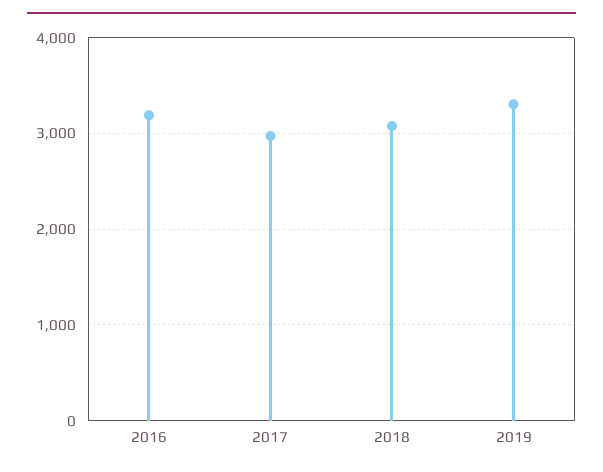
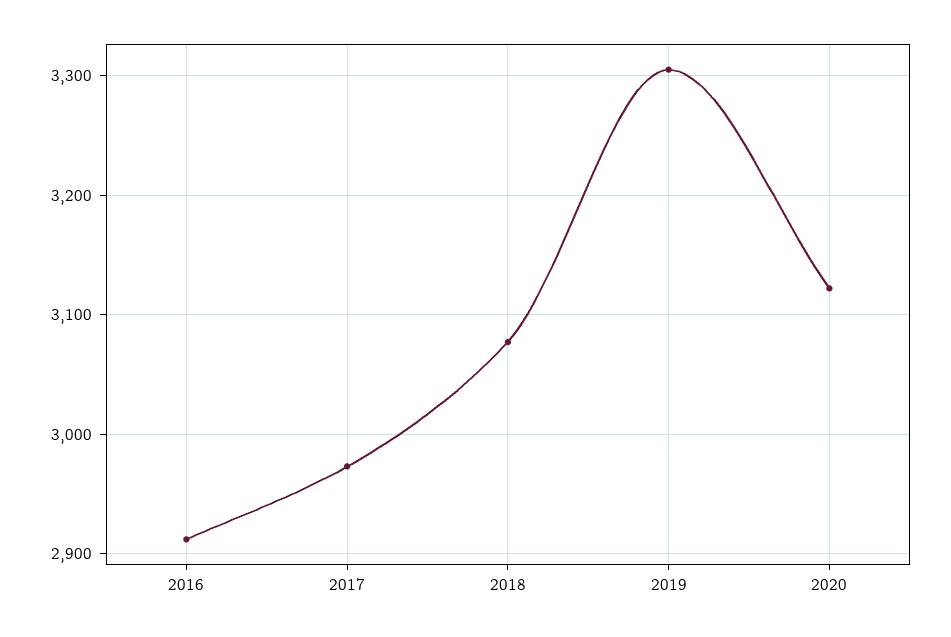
2016: 3200 -> 2910
2020: none -> 3120

